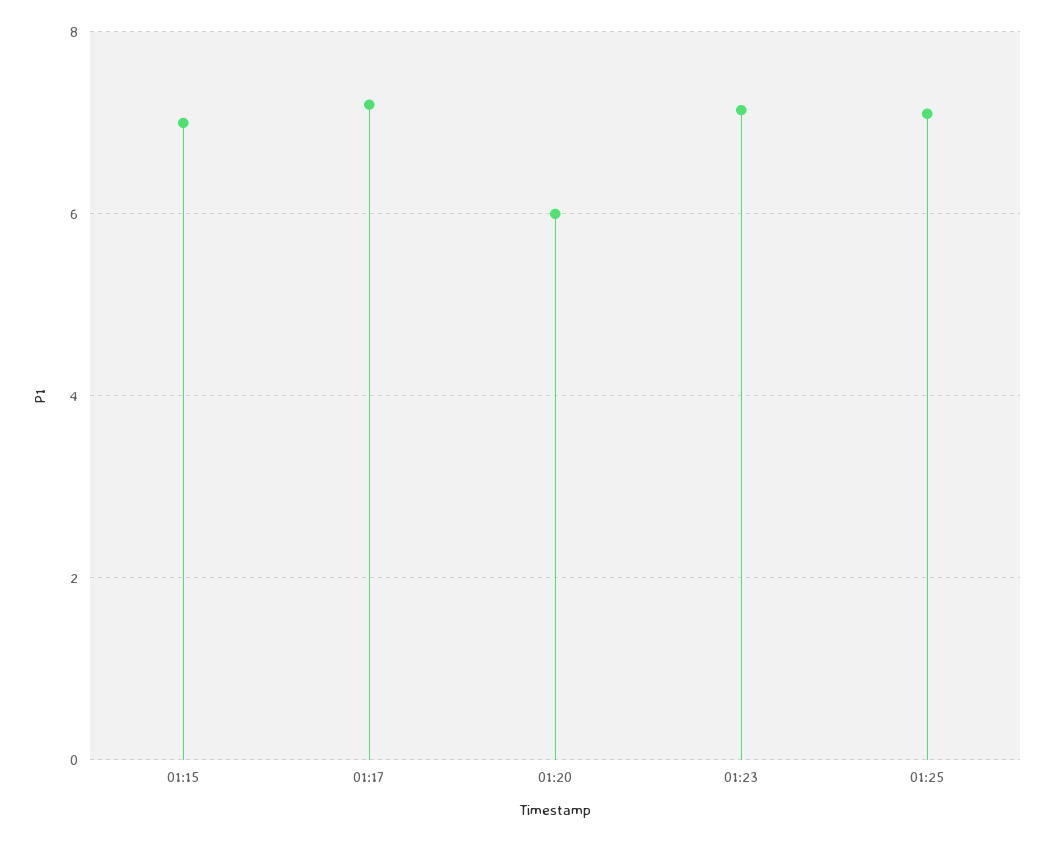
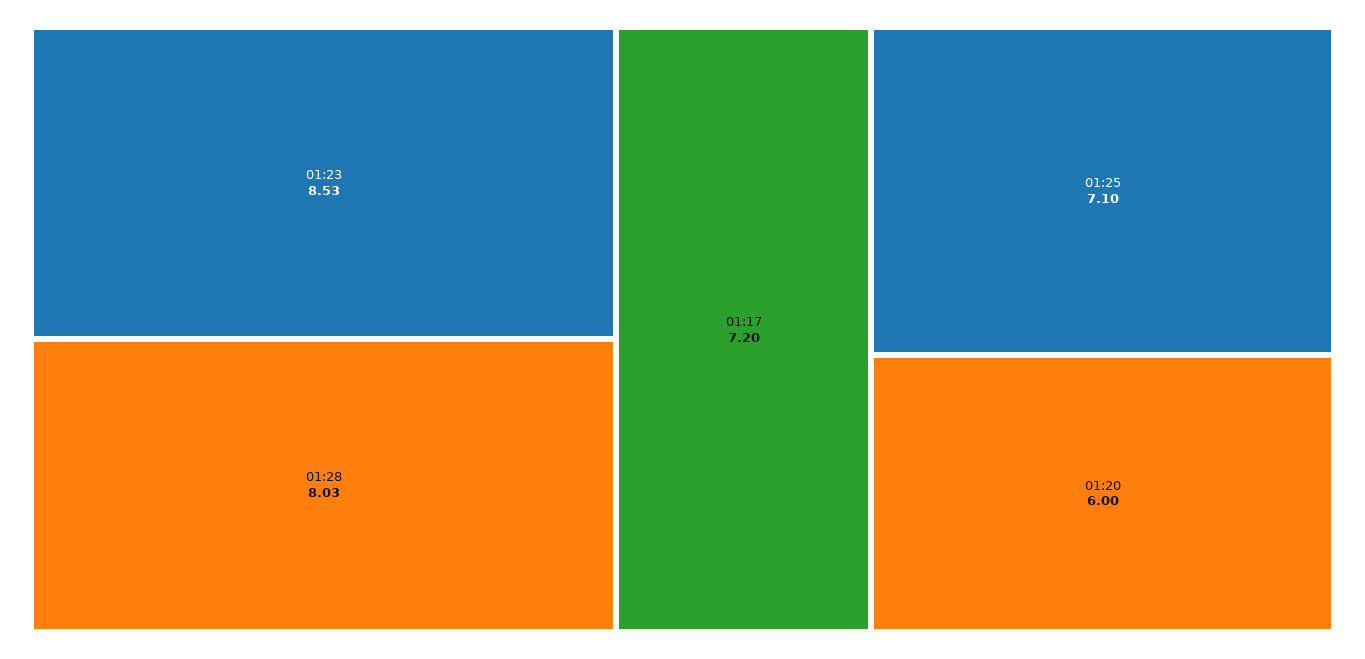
01:15: 7 -> none
01:23: 7.2 -> 8.53
01:28: none -> 8.03

